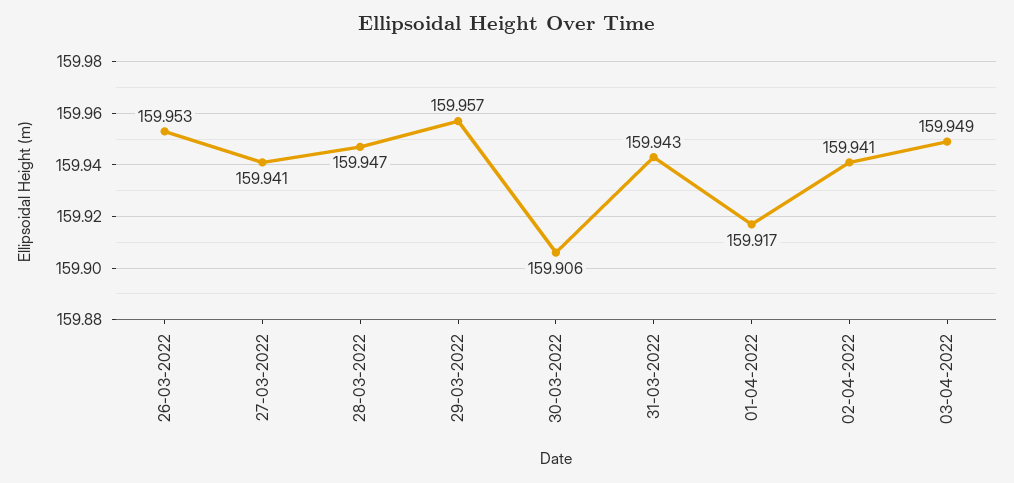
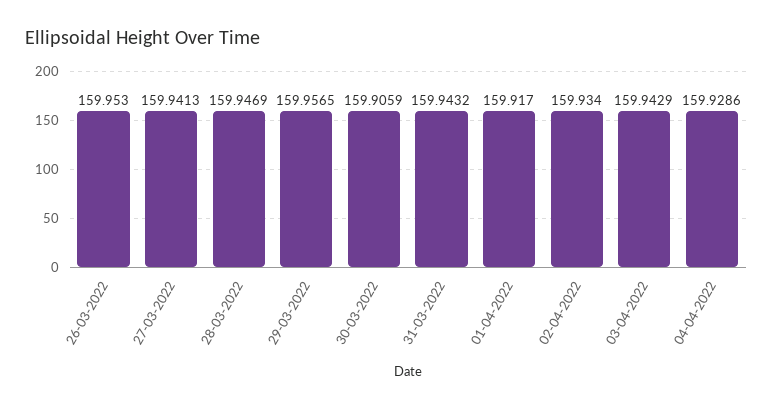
02-04-2022: 159.941 -> 159.934
03-04-2022: 159.949 -> 159.9429
04-04-2022: none -> 159.9286

